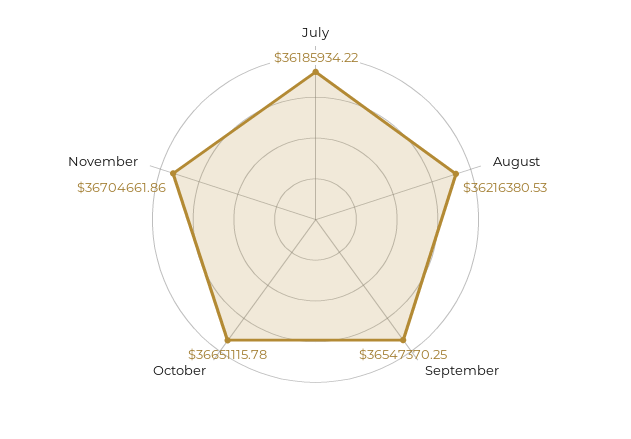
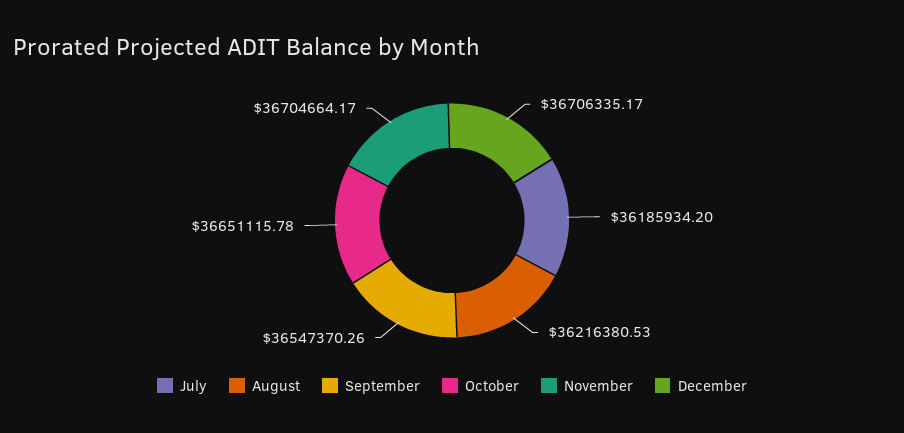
July: 36185934.22 -> 36185934.2
September: 36547370.25 -> 36547370.26
November: 36704661.86 -> 36704664.17
December: none -> 36706335.17

